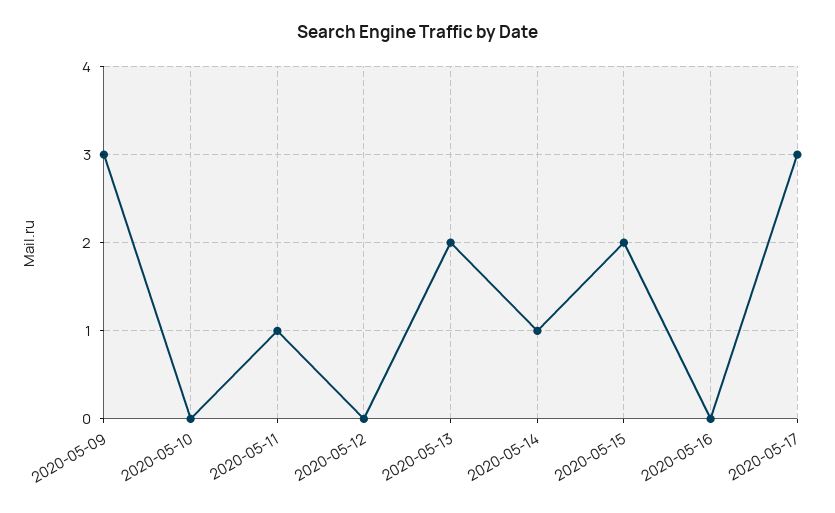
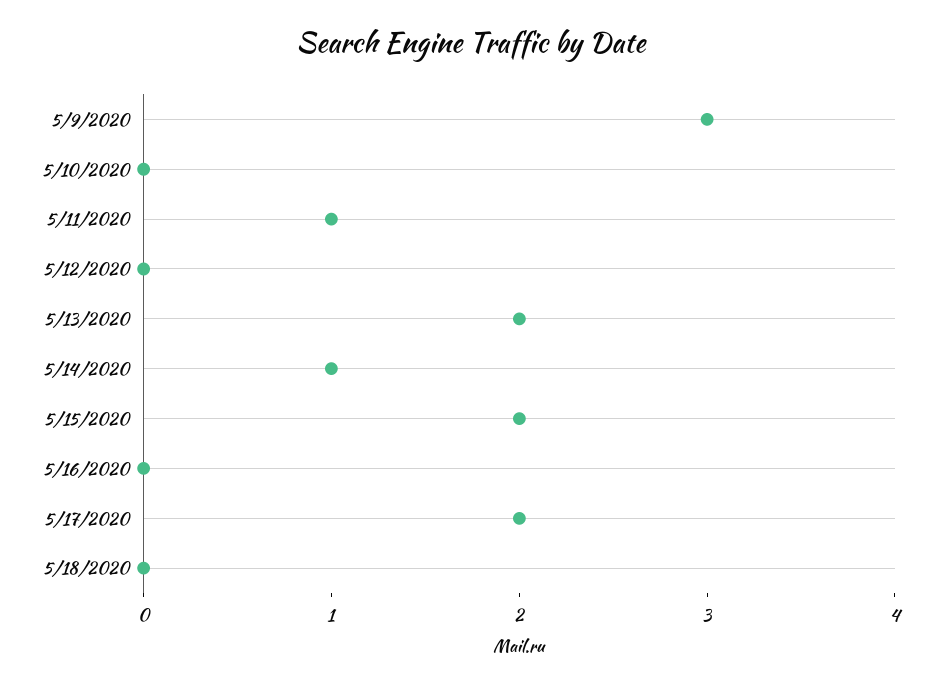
2020-05-17: 3 -> 2
5/18/2020: none -> 0

